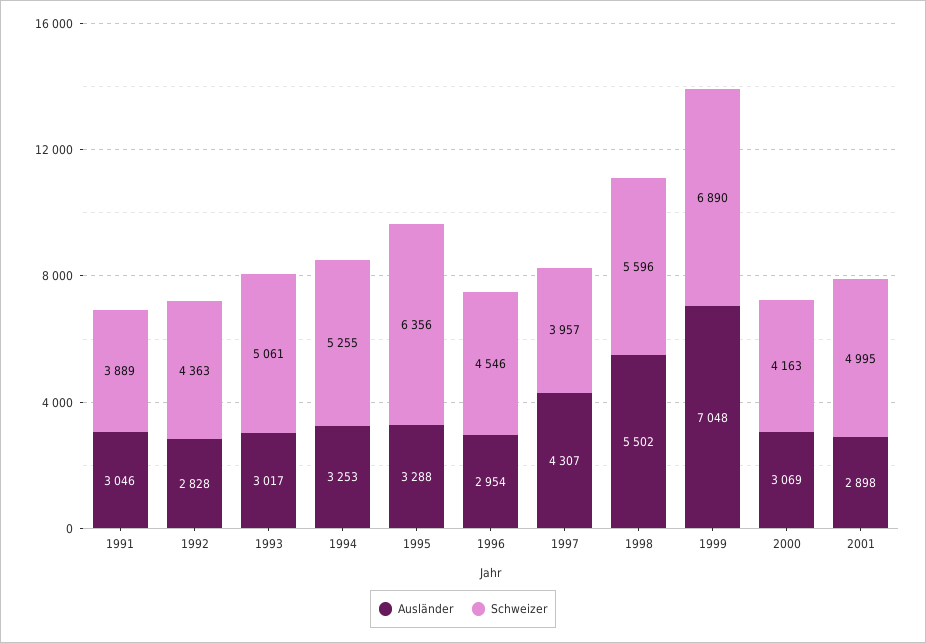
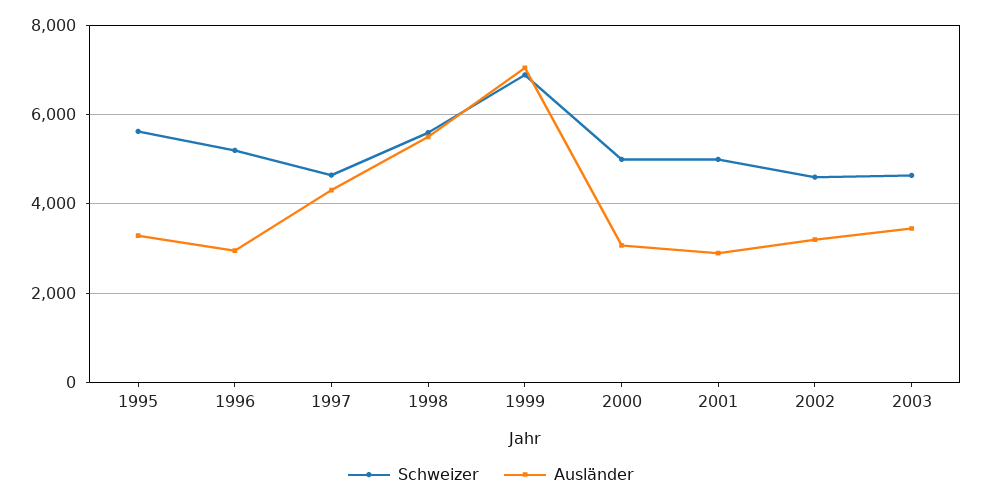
Ausländer, 1991: 3046 -> none
Schweizer, 1991: 3889 -> none
Ausländer, 1992: 2828 -> none
Schweizer, 1992: 4363 -> none
Ausländer, 1993: 3017 -> none
Schweizer, 1993: 5061 -> none
Ausländer, 1994: 3253 -> none
Schweizer, 1994: 5255 -> none
Schweizer, 1995: 6356 -> 5600
Schweizer, 1996: 4546 -> 5200
Schweizer, 1997: 3957 -> 4600
Schweizer, 2000: 4163 -> 5000
Schweizer, 2002: none -> 4600
Ausländer, 2002: none -> 3200
Schweizer, 2003: none -> 4600
Ausländer, 2003: none -> 3400

